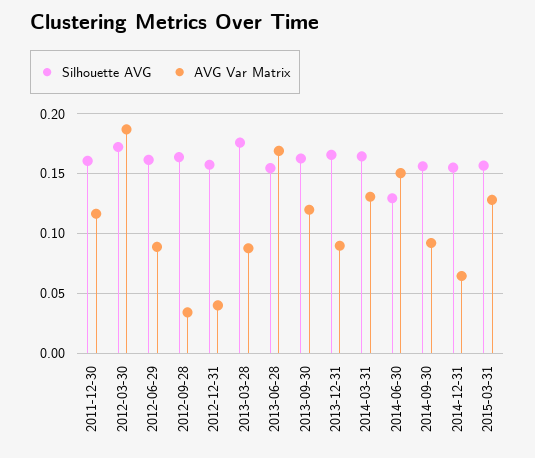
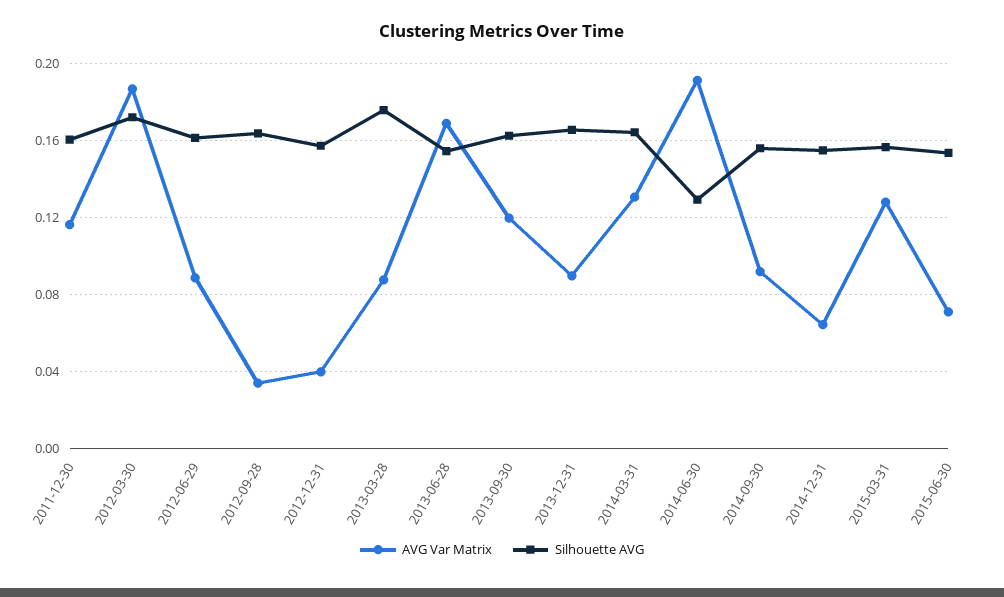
AVG Var Matrix, 2014-06-30: 0.15 -> 0.19
AVG Var Matrix, 2015-06-30: none -> 0.07
Silhouette AVG, 2015-06-30: none -> 0.155

